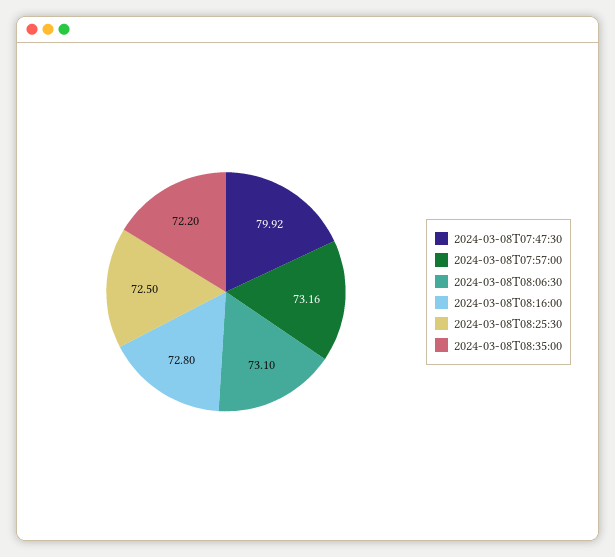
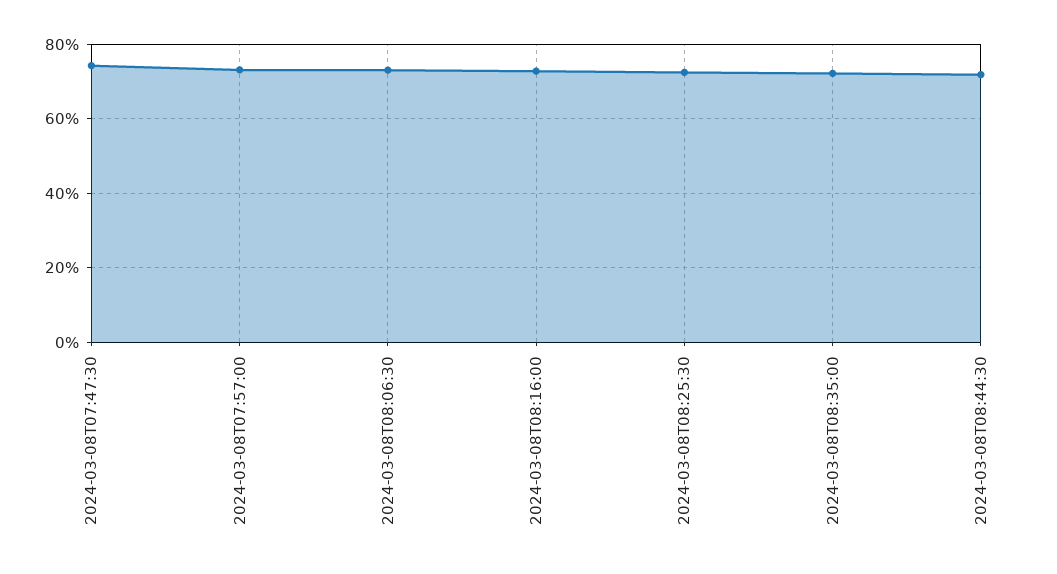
2024-03-08T07:47:30: 79.92 -> 74
2024-03-08T08:44:30: none -> 72

